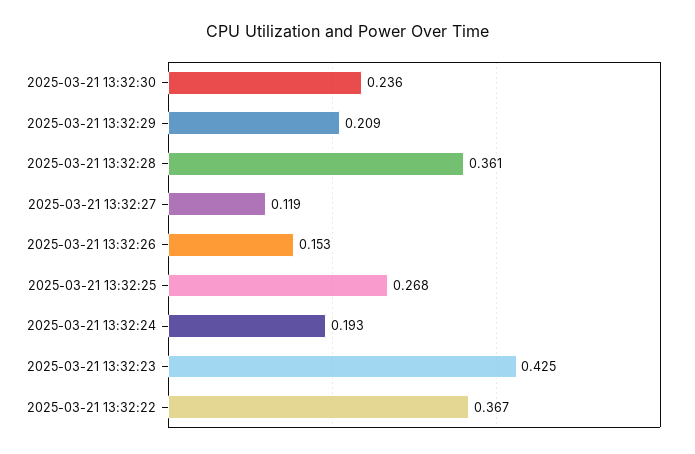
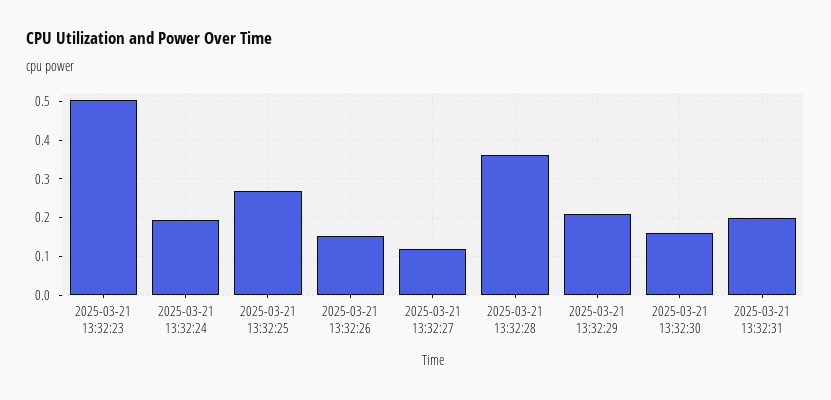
2025-03-21 13:32:30: 0.236 -> 0.16
2025-03-21 13:32:23: 0.425 -> 0.5
2025-03-21 13:32:22: 0.367 -> none
2025-03-21 13:32:31: none -> 0.2

